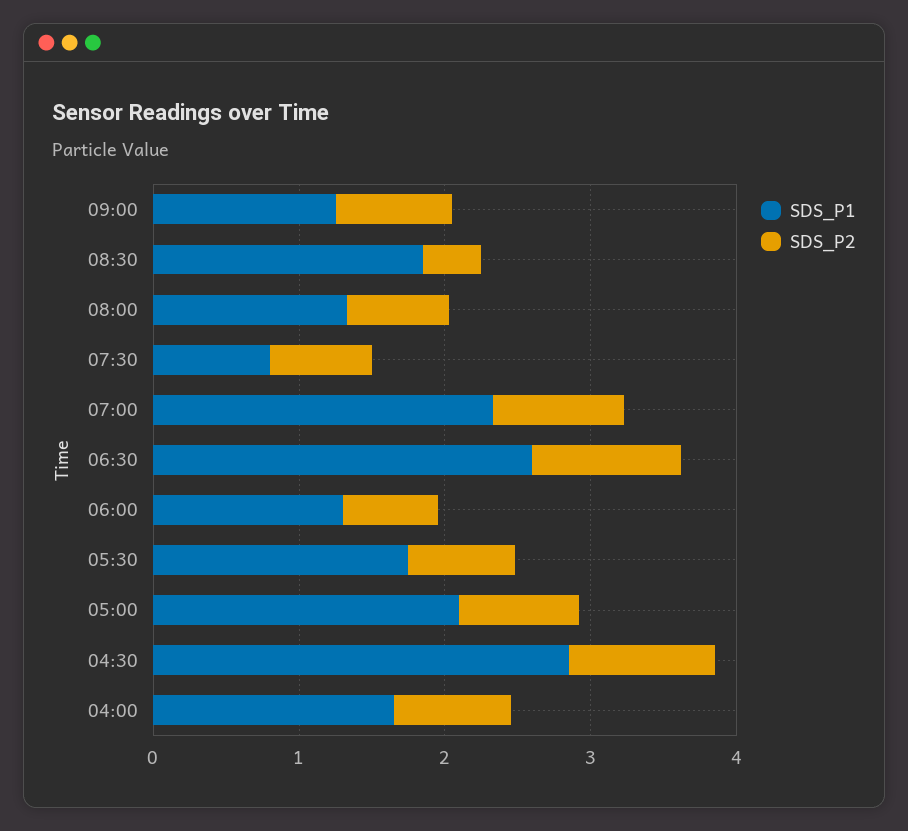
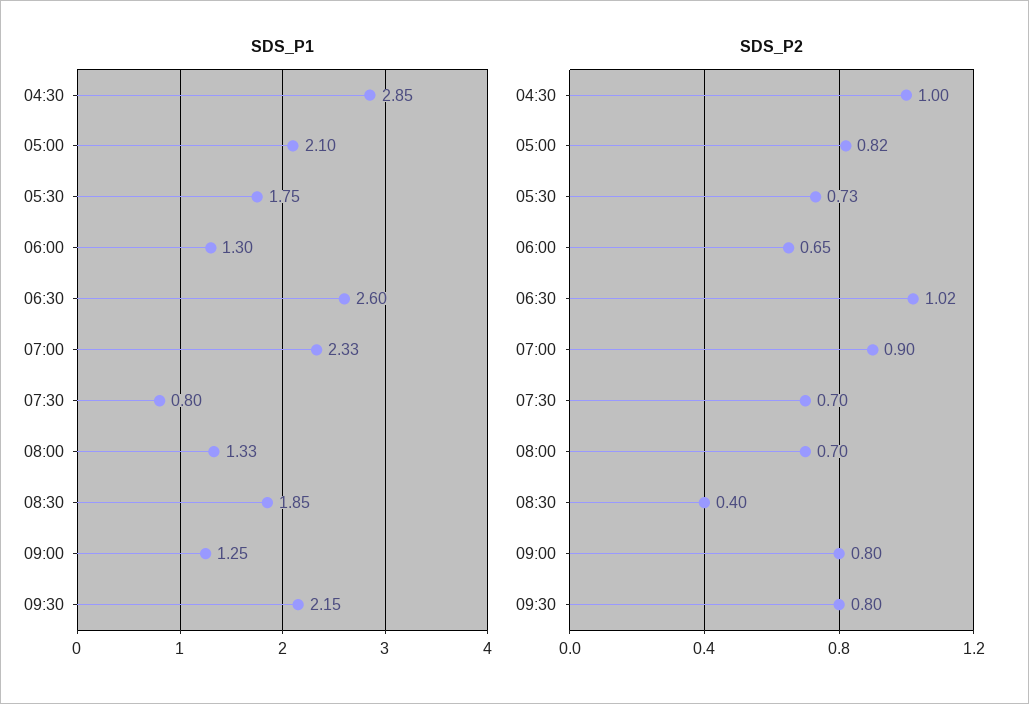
SDS_P1, 04:00: 1.6 -> none
SDS_P2, 04:00: 0.8 -> none
SDS_P1, 09:30: none -> 2.15
SDS_P2, 09:30: none -> 0.8

